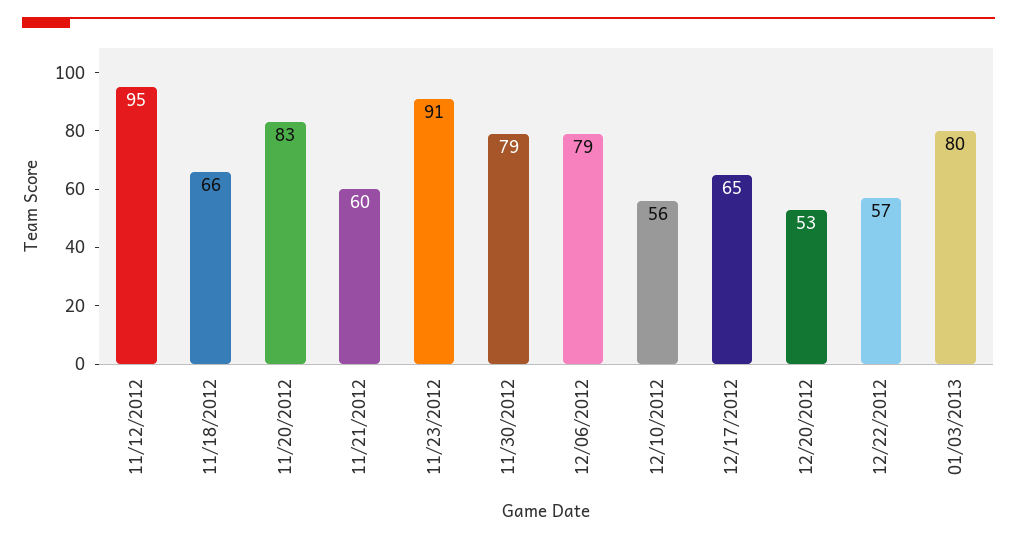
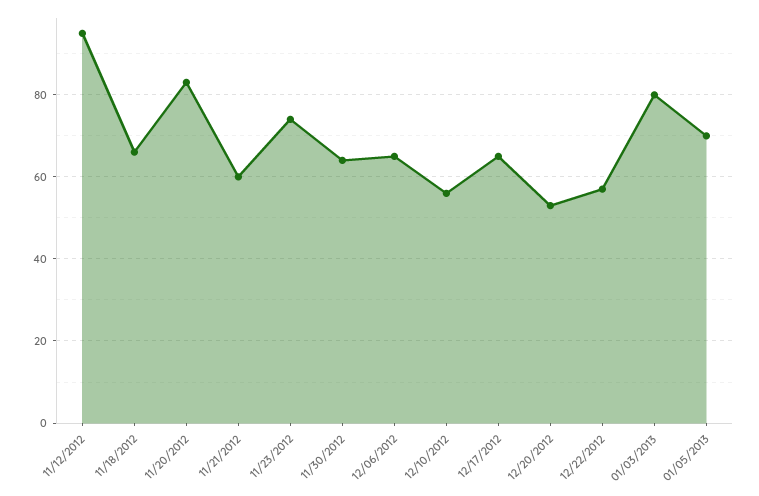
11/23/2012: 91 -> 75
11/30/2012: 79 -> 65
12/06/2012: 79 -> 65
01/05/2013: none -> 70

